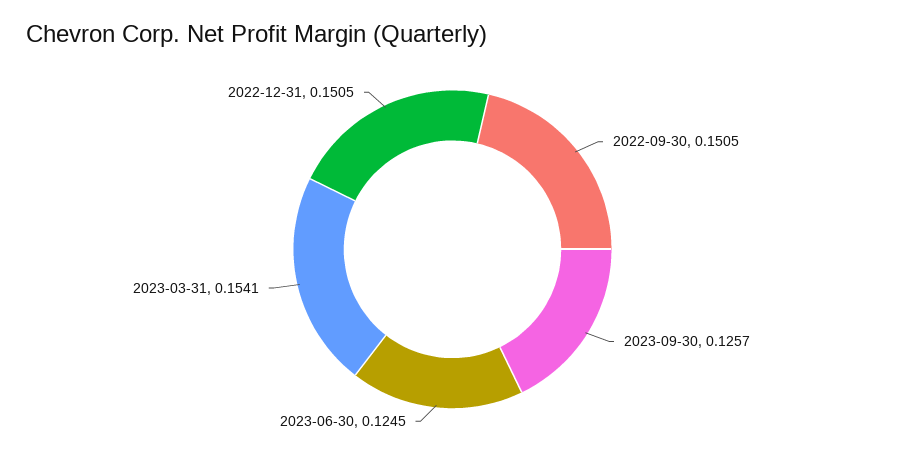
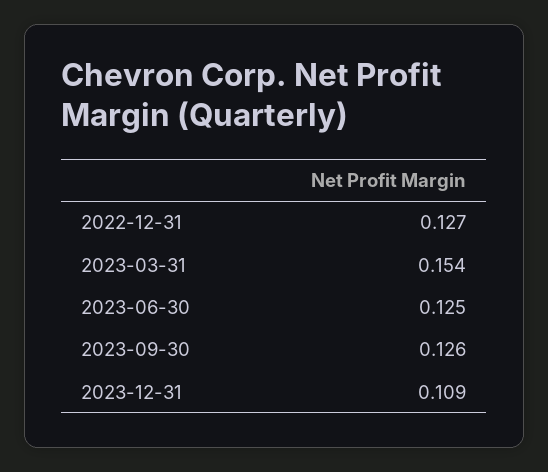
2022-09-30: 0.1505 -> none
2022-12-31: 0.1505 -> 0.127
2023-12-31: none -> 0.109

